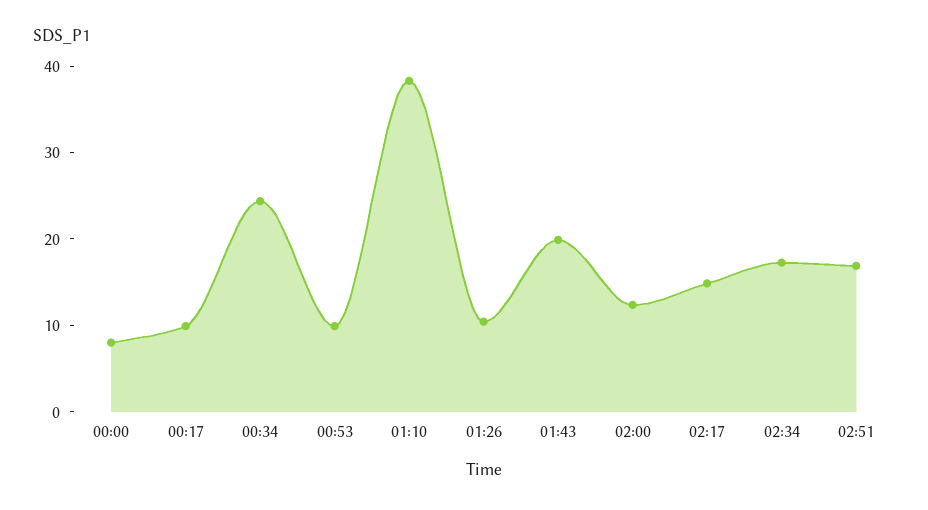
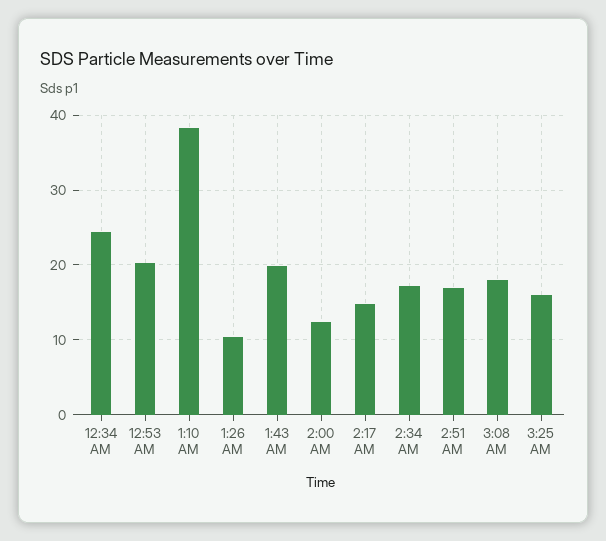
00:00: 8 -> none
00:17: 10 -> none
00:53: 10 -> 20
3:08 AM: none -> 18
3:25 AM: none -> 16

